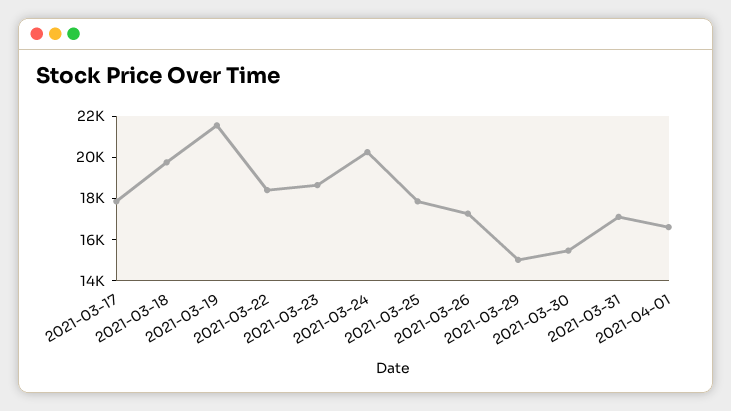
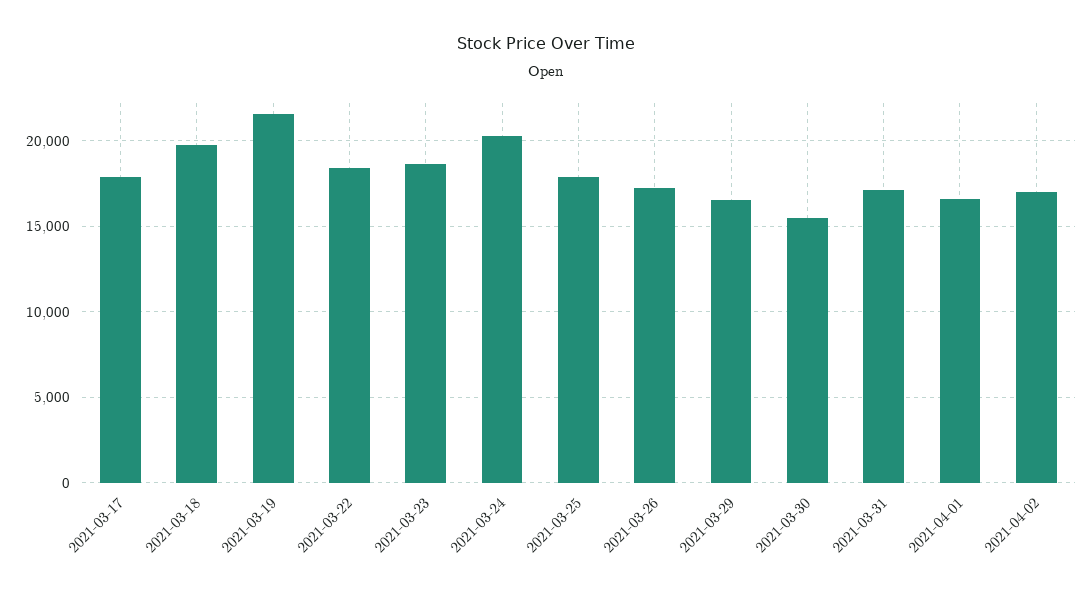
2021-03-29: 15000 -> 16500
2021-04-02: none -> 17000

